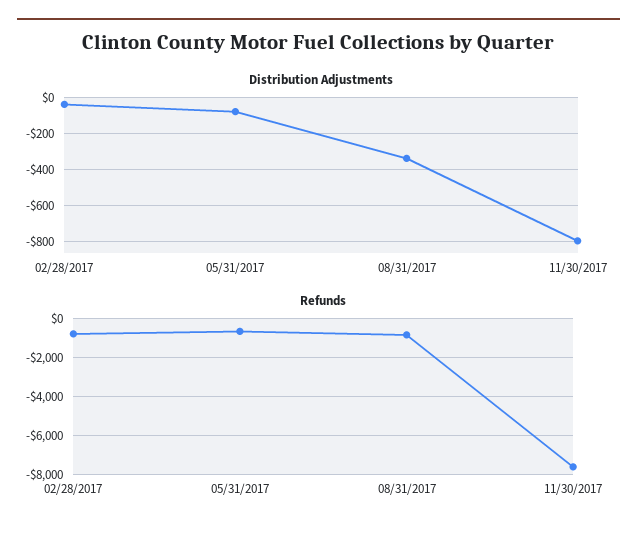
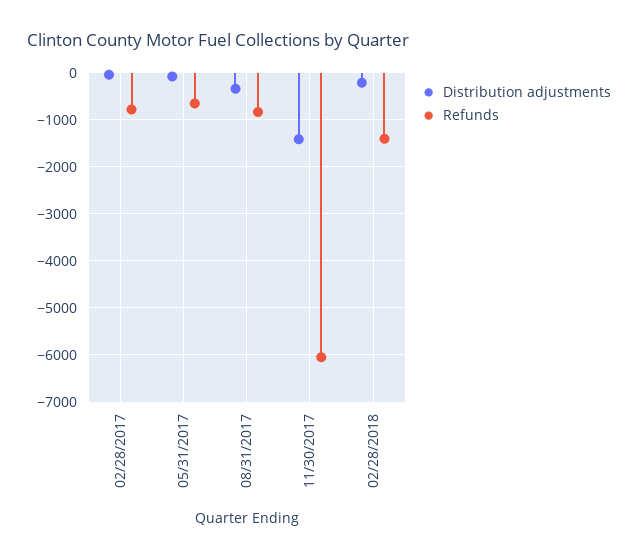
Distribution Adjustments, 11/30/2017: -800 -> -1400
Refunds, 11/30/2017: -7500 -> -6000
Distribution Adjustments, 02/28/2018: none -> -200
Refunds, 02/28/2018: none -> -1400

